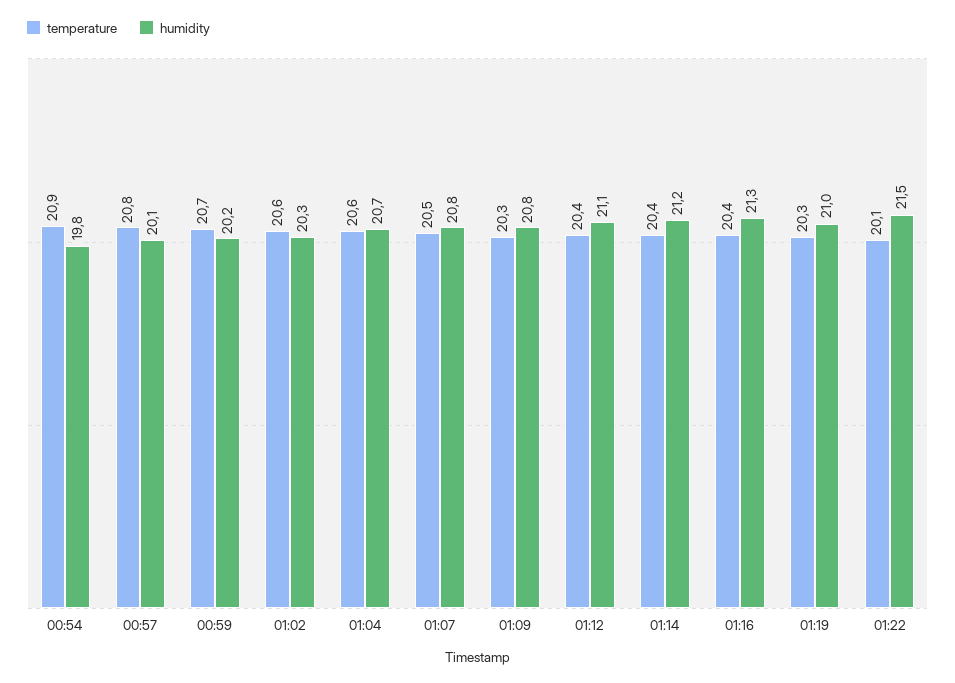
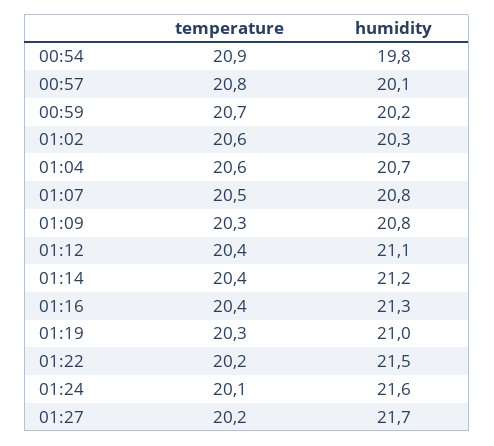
temperature, 01:22: 20.1 -> 20.2
temperature, 01:24: none -> 20.1
humidity, 01:24: none -> 21.6
temperature, 01:27: none -> 20.2
humidity, 01:27: none -> 21.7

